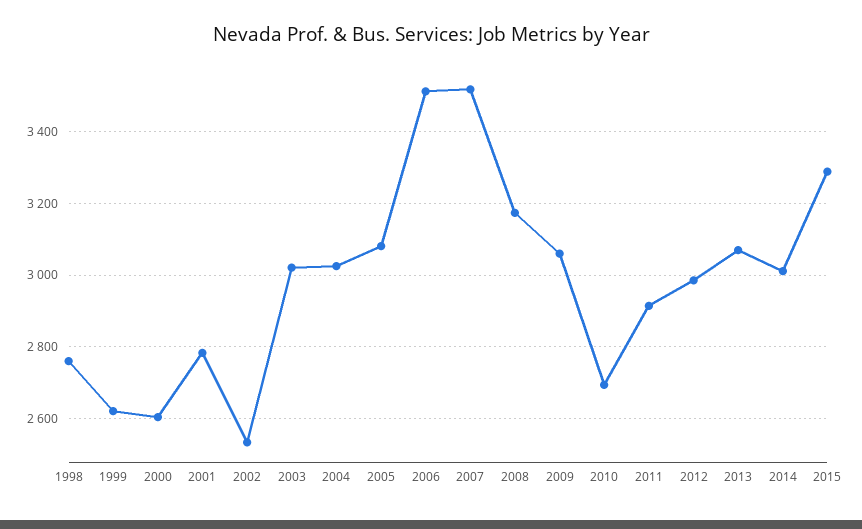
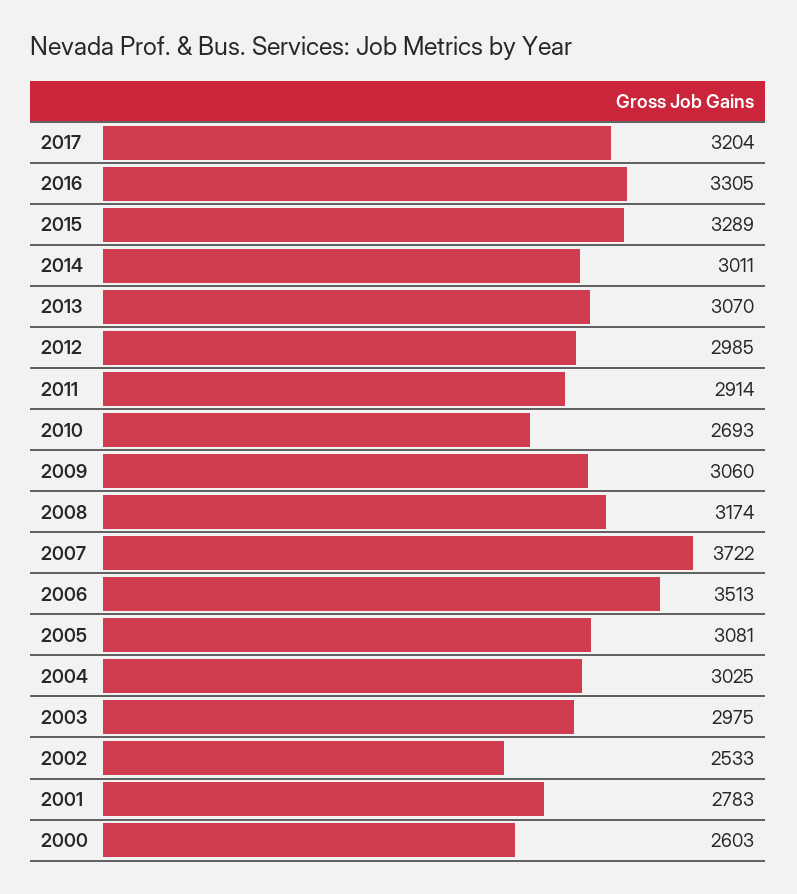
1998: 2760 -> none
1999: 2620 -> none
2003: 3020 -> 2975
2007: 3520 -> 3722
2017: none -> 3204
2016: none -> 3305

